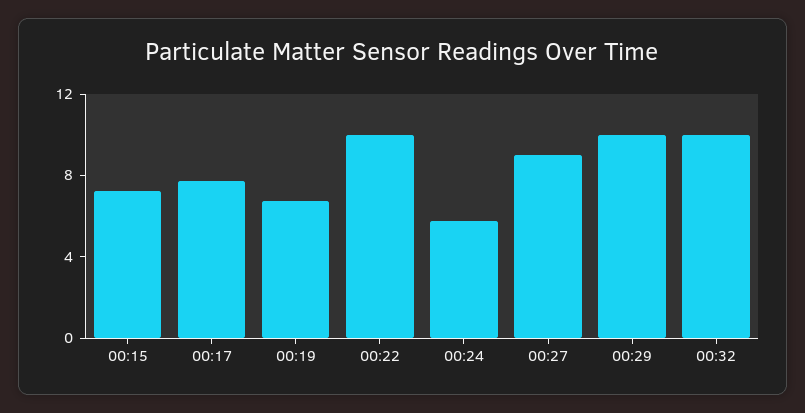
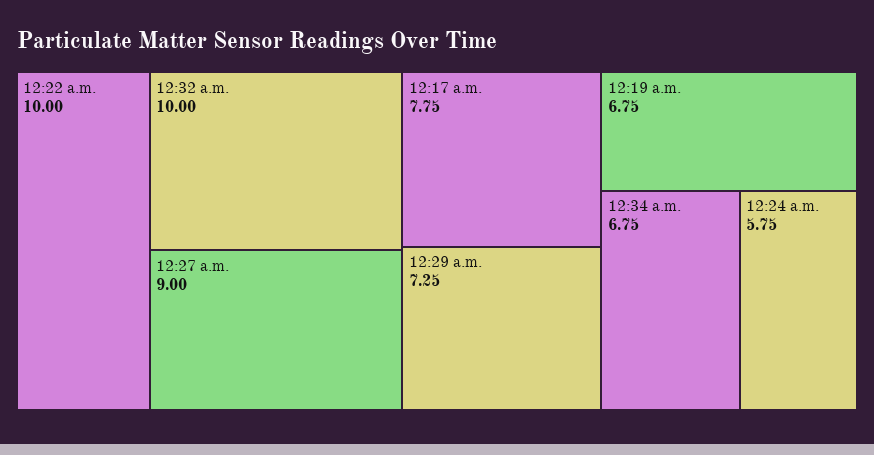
00:15: 7 -> none
00:29: 10 -> 7.25
12:34 a.m.: none -> 6.75

